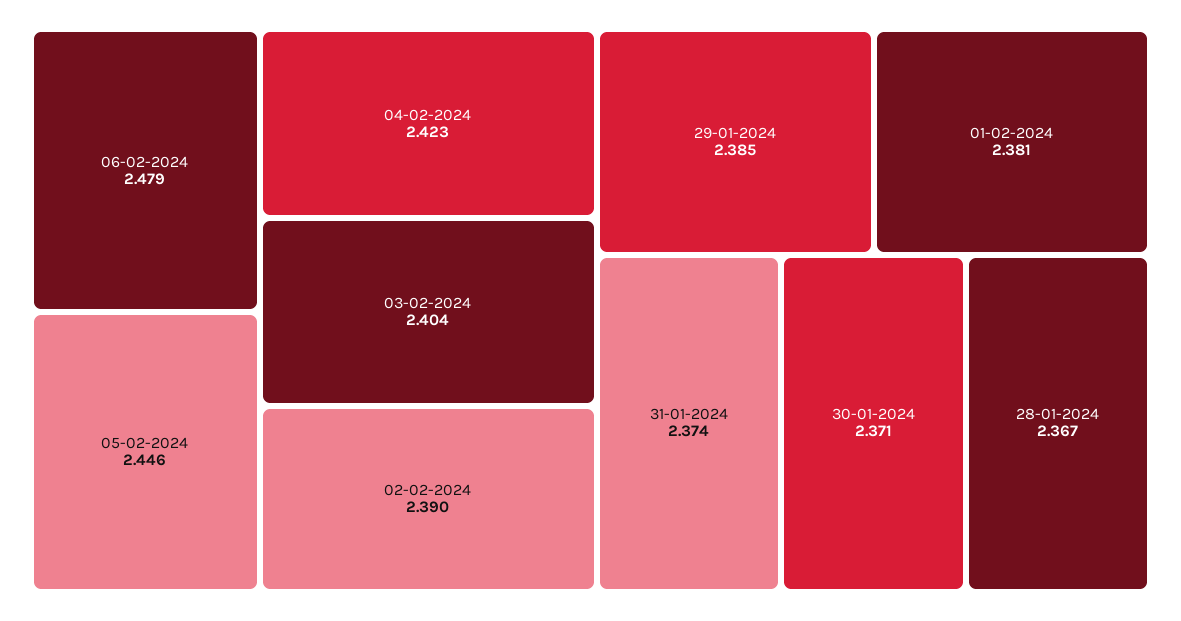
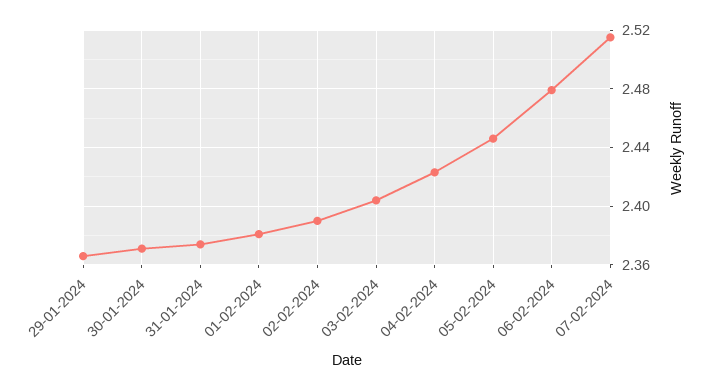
29-01-2024: 2.385 -> 2.365
28-01-2024: 2.367 -> none
07-02-2024: none -> 2.515

